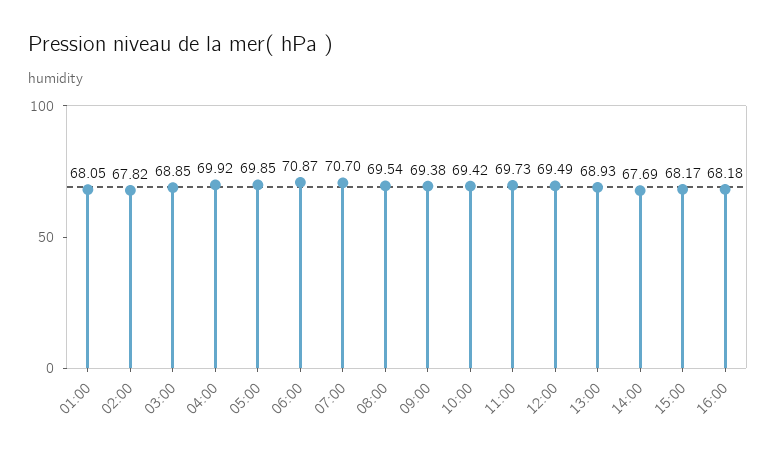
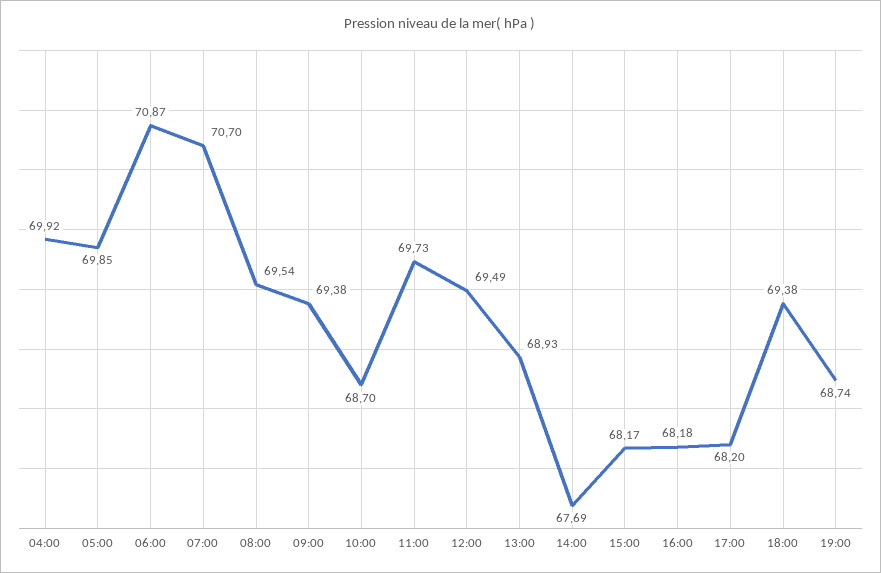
01:00: 68.05 -> none
02:00: 67.82 -> none
03:00: 68.85 -> none
10:00: 69.42 -> 68.7
17:00: none -> 68.2
18:00: none -> 69.38
19:00: none -> 68.74

